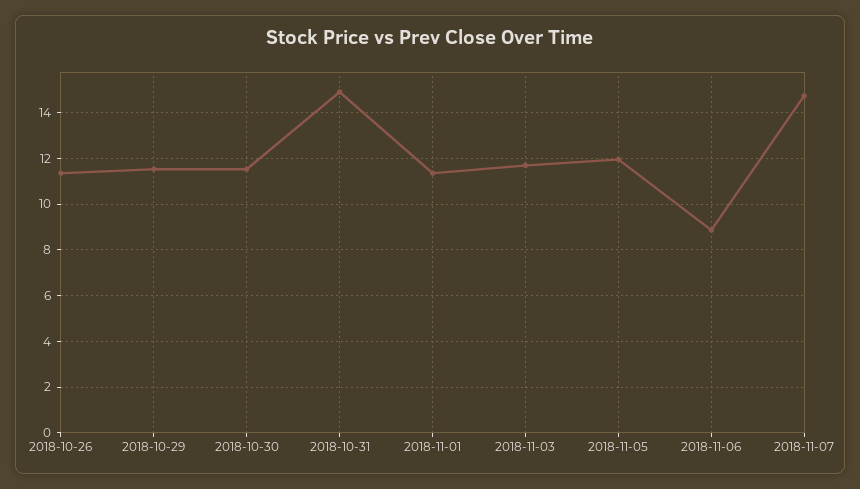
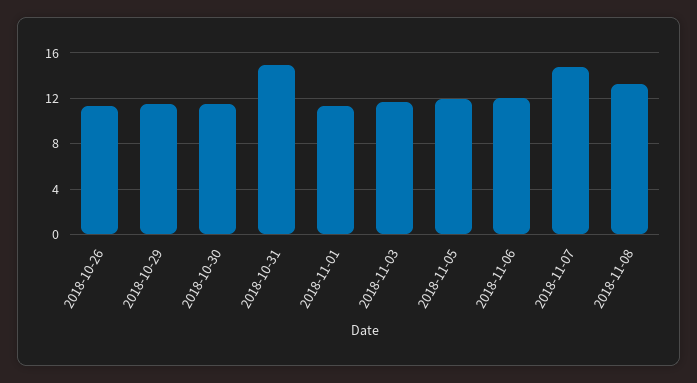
2018-11-06: 9 -> 12
2018-11-08: none -> 13

